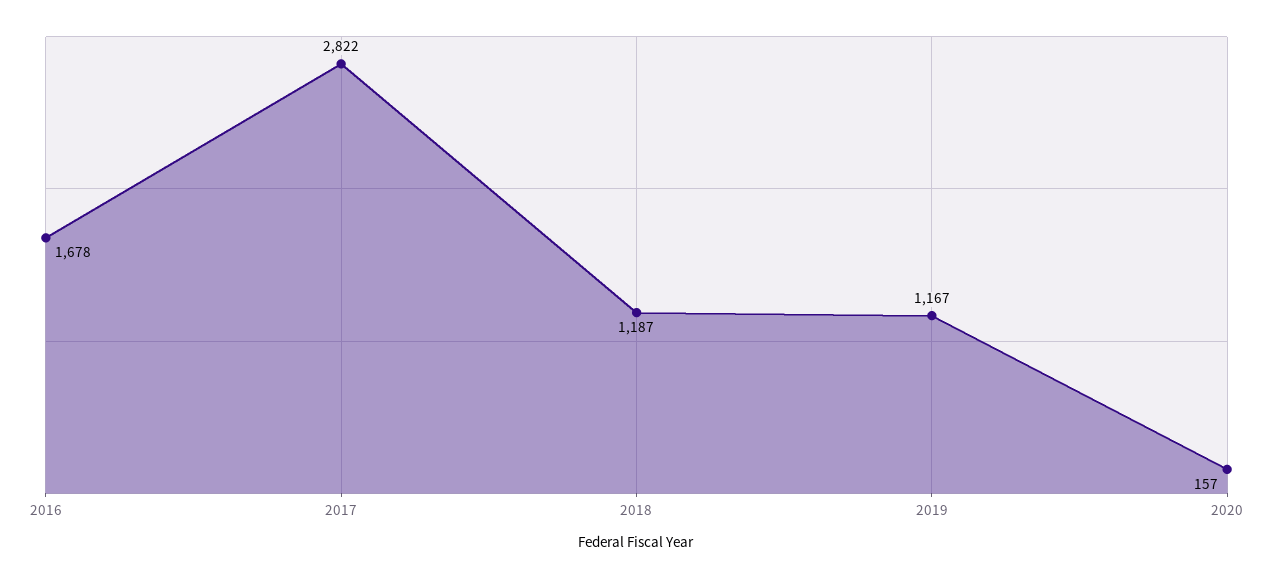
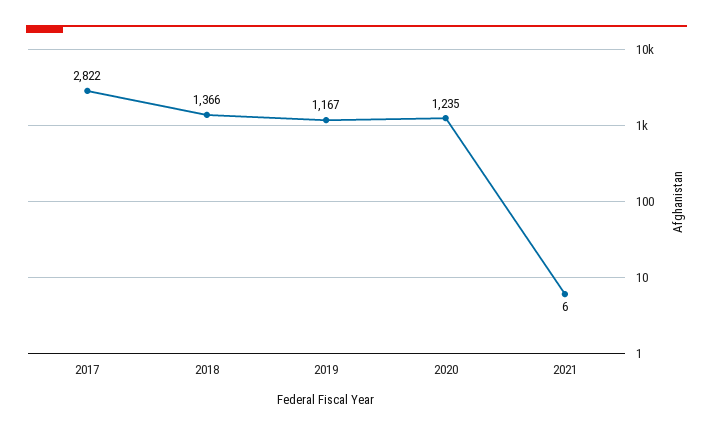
2016: 1678 -> none
2018: 1187 -> 1366
2020: 157 -> 1235
2021: none -> 6

